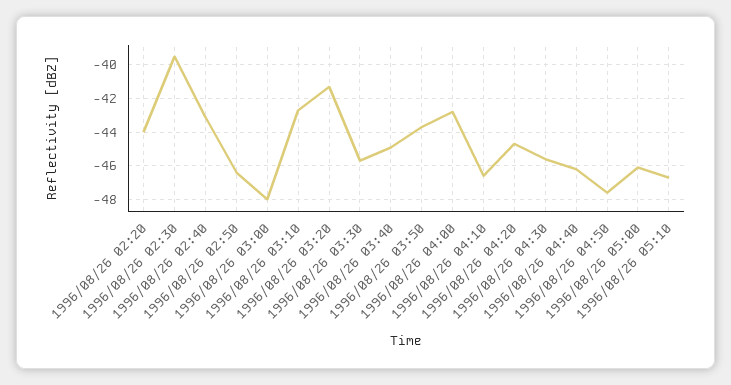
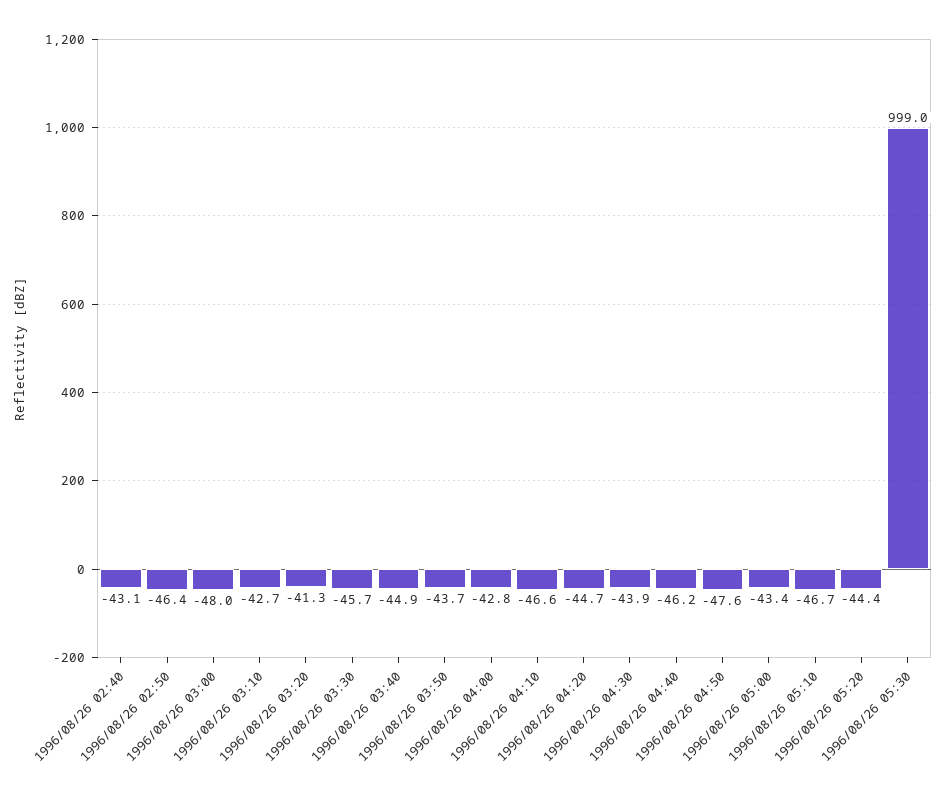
1996/08/26 02:20: -44 -> none
1996/08/26 02:30: -39.5 -> none
1996/08/26 04:30: -45.5 -> -43.9
1996/08/26 05:00: -46 -> -43.4
1996/08/26 05:20: none -> -44.4
1996/08/26 05:30: none -> 999

